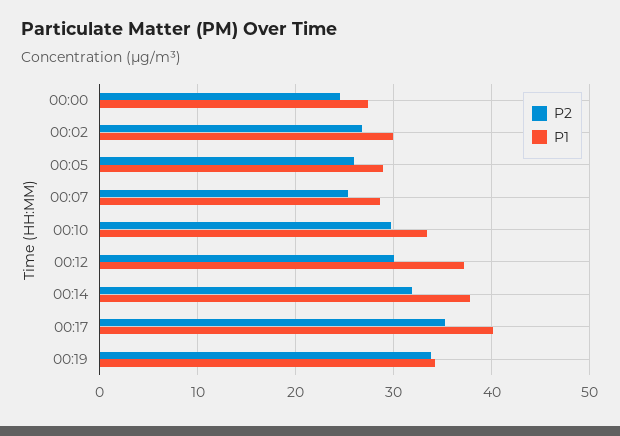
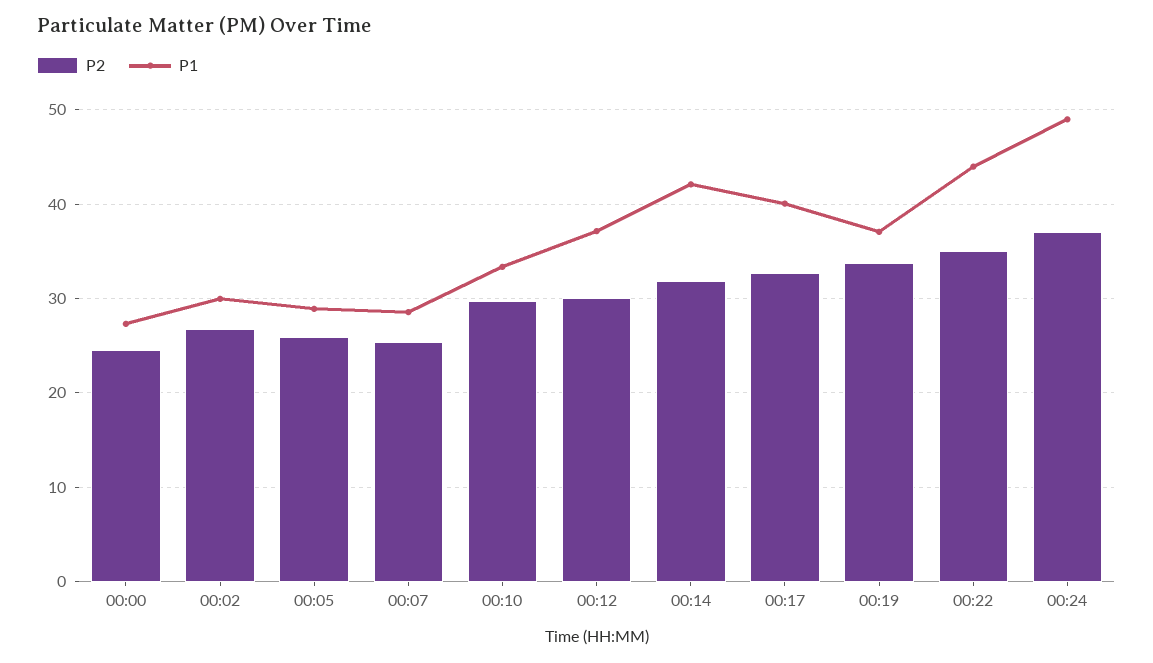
P1, 00:14: 38 -> 42
P2, 00:17: 35 -> 33
P1, 00:19: 34 -> 37
P2, 00:22: none -> 35
P1, 00:22: none -> 44
P2, 00:24: none -> 37
P1, 00:24: none -> 49

